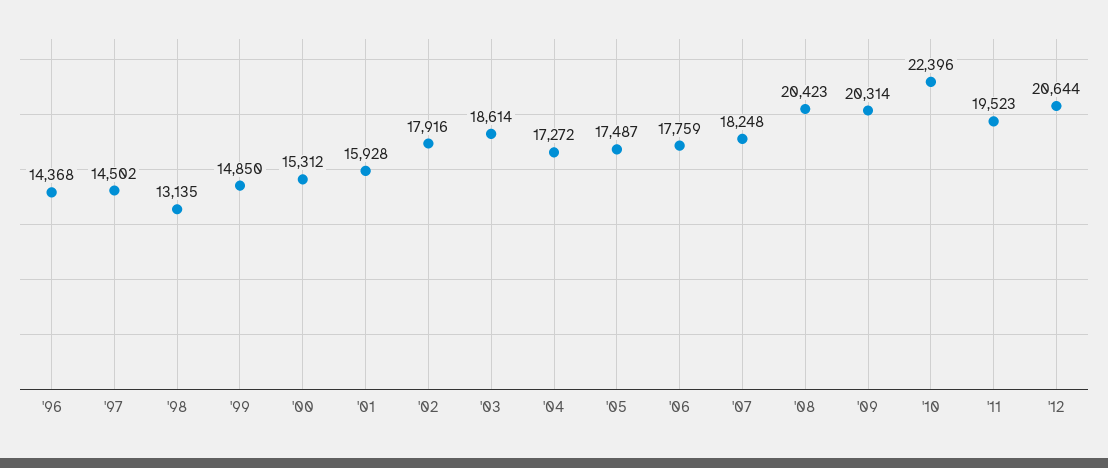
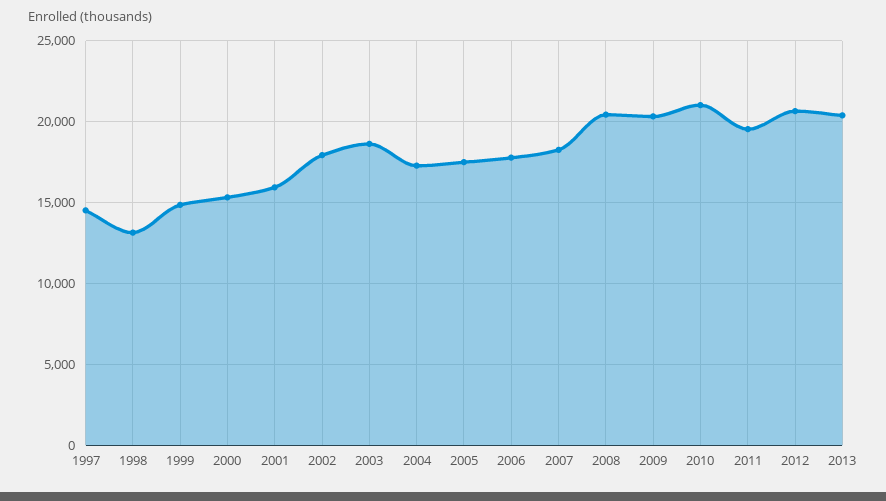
'96: 14368 -> none
'10: 22396 -> 21000
2013: none -> 20500

